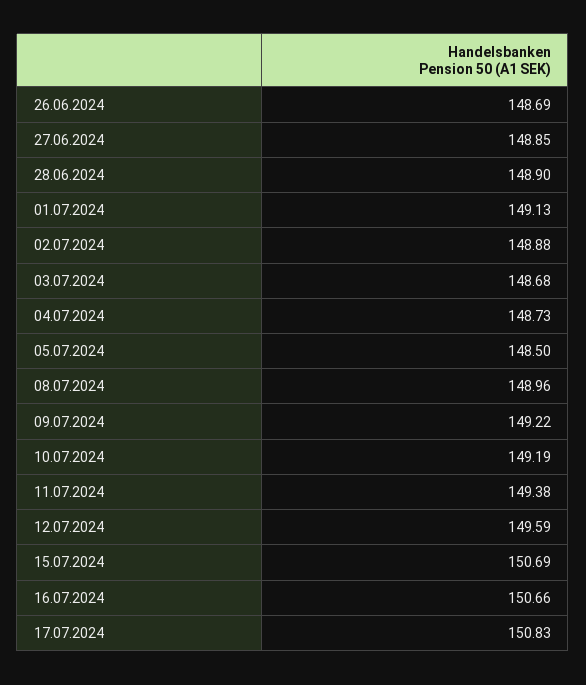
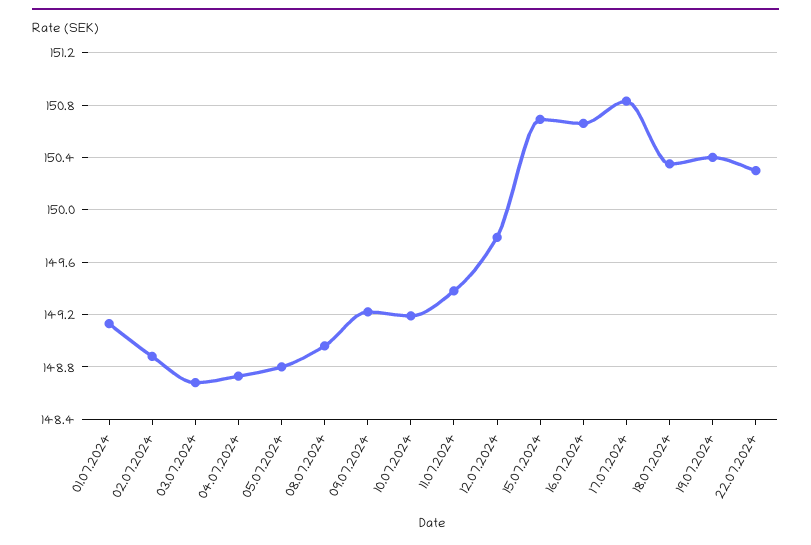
26.06.2024: 148.69 -> none
27.06.2024: 148.85 -> none
28.06.2024: 148.9 -> none
05.07.2024: 148.5 -> 148.8
12.07.2024: 149.59 -> 149.8
18.07.2024: none -> 150.35
19.07.2024: none -> 150.4
22.07.2024: none -> 150.3

